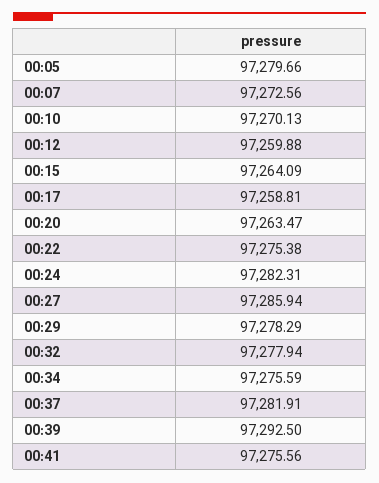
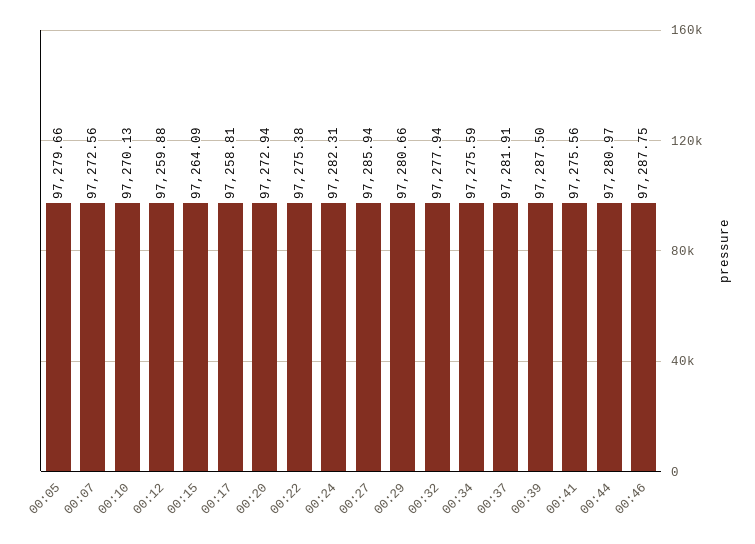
00:20: 97263.47 -> 97272.94
00:29: 97278.29 -> 97280.66
00:39: 97292.5 -> 97287.5
00:44: none -> 97280.97
00:46: none -> 97287.75

